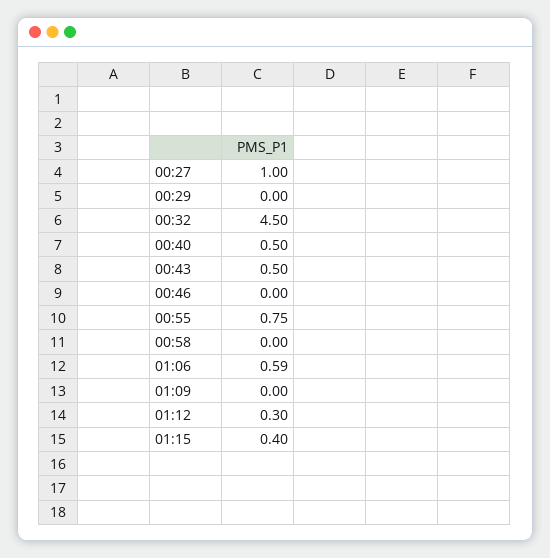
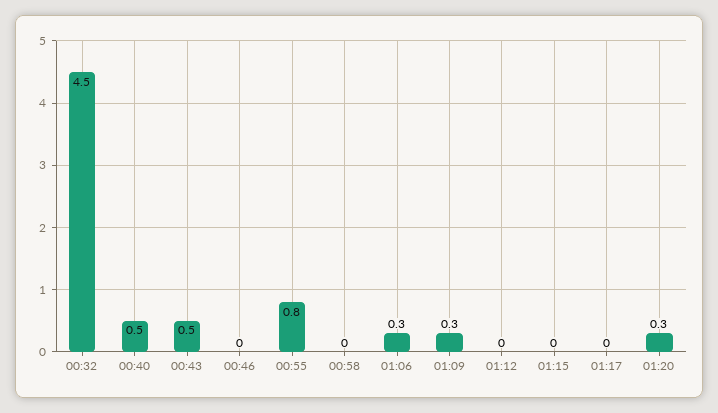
00:27: 1 -> none
00:29: 0 -> none
01:06: 0.59 -> 0.3
01:09: 0 -> 0.3
01:12: 0.3 -> 0
01:15: 0.4 -> 0
01:17: none -> 0
01:20: none -> 0.3

